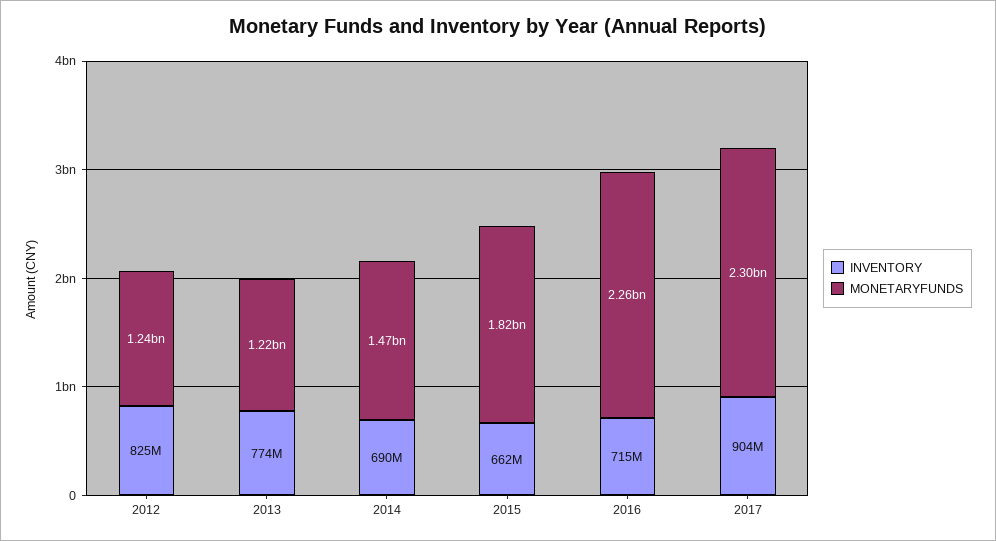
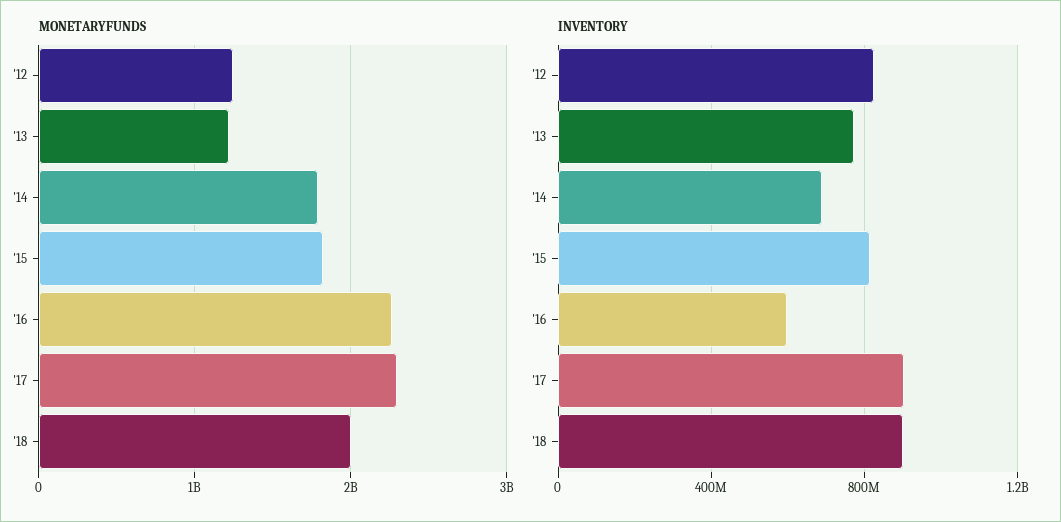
MONETARYFUNDS, 2014: 1470000000 -> 1800000000
INVENTORY, 2015: 662000000 -> 800000000
INVENTORY, 2016: 715000000 -> 600000000
MONETARYFUNDS, '18: none -> 2000000000
INVENTORY, '18: none -> 900000000

